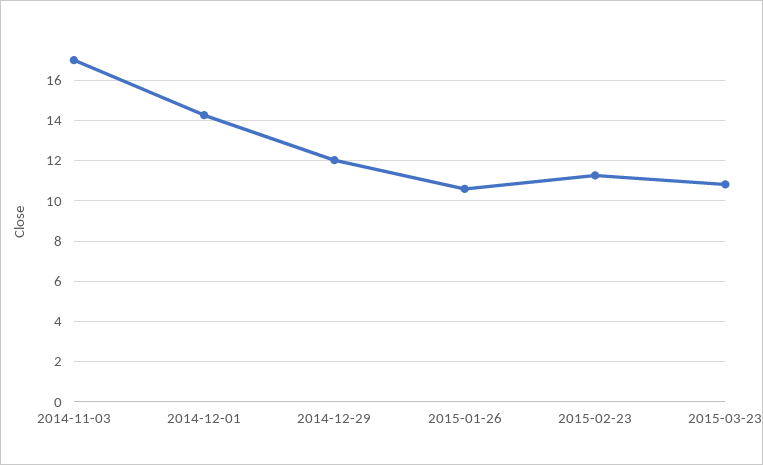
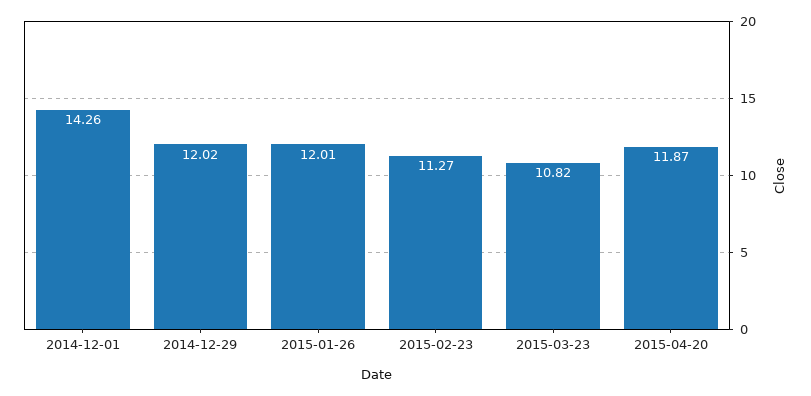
2014-11-03: 17 -> none
2015-01-26: 10.5 -> 12.01
2015-04-20: none -> 11.87

